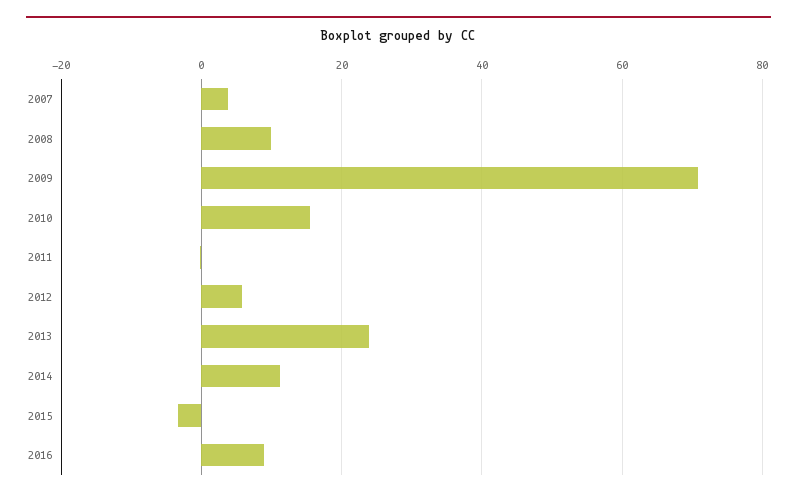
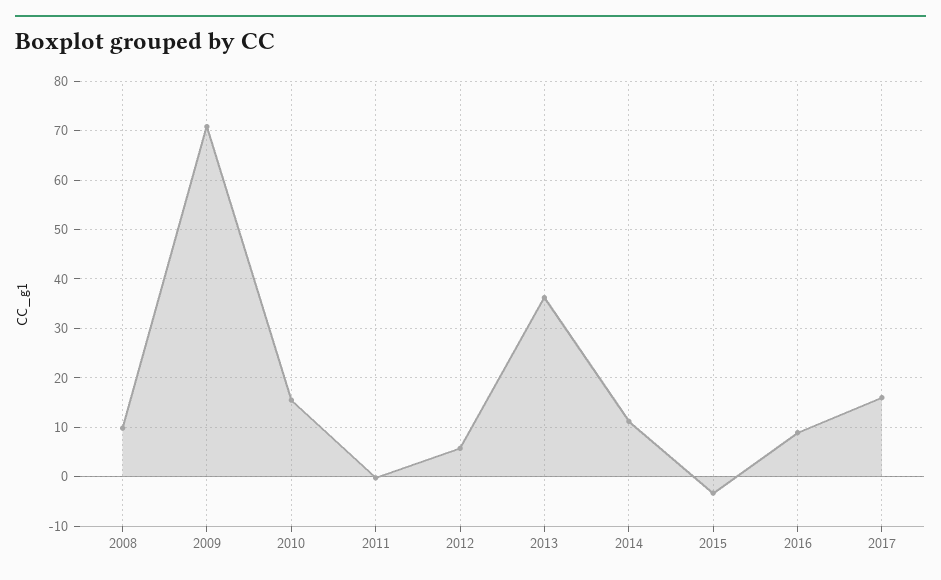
2007: 4 -> none
2013: 24 -> 36
2017: none -> 16

